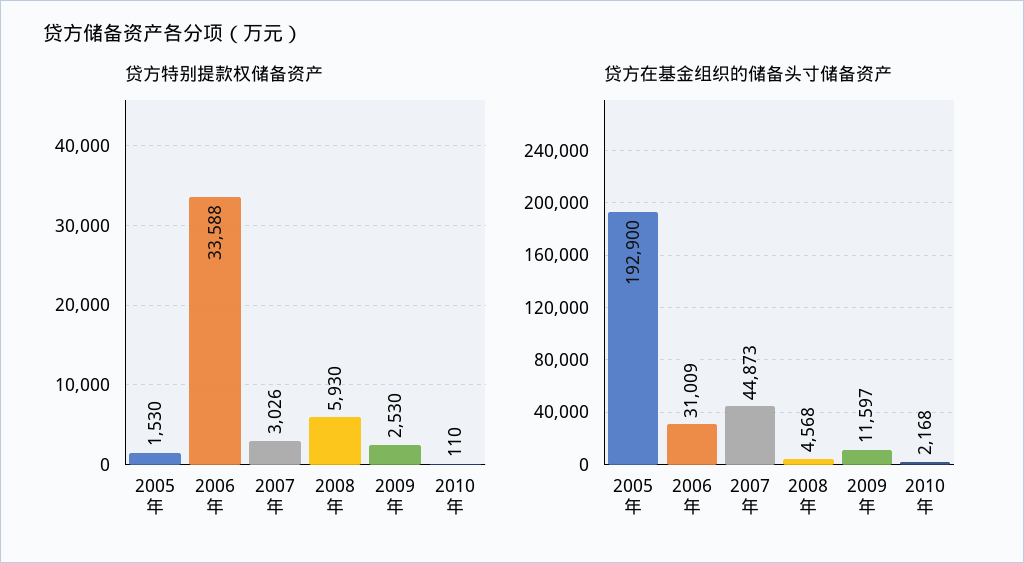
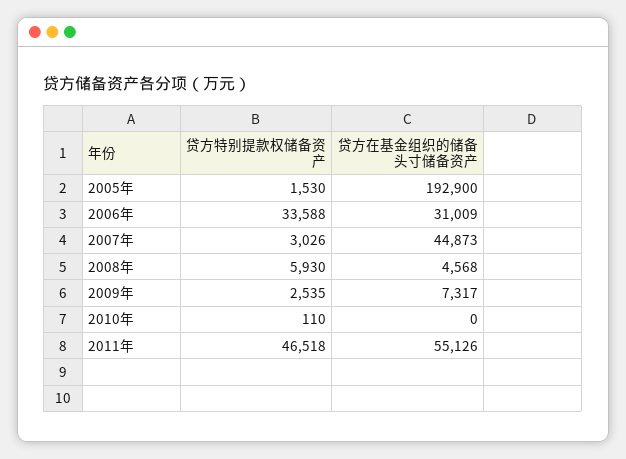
贷方特别提款权储备资产, 2009年: 2530 -> 2535
贷方在基金组织的储备头寸储备资产, 2009年: 11597 -> 7317
贷方在基金组织的储备头寸储备资产, 2010年: 2168 -> 0
贷方特别提款权储备资产, 2011年: none -> 46518
贷方在基金组织的储备头寸储备资产, 2011年: none -> 55126

